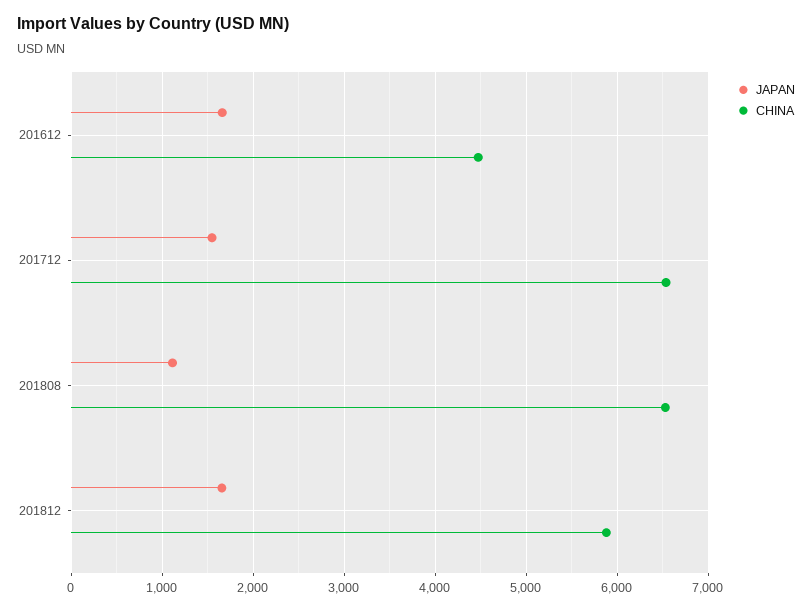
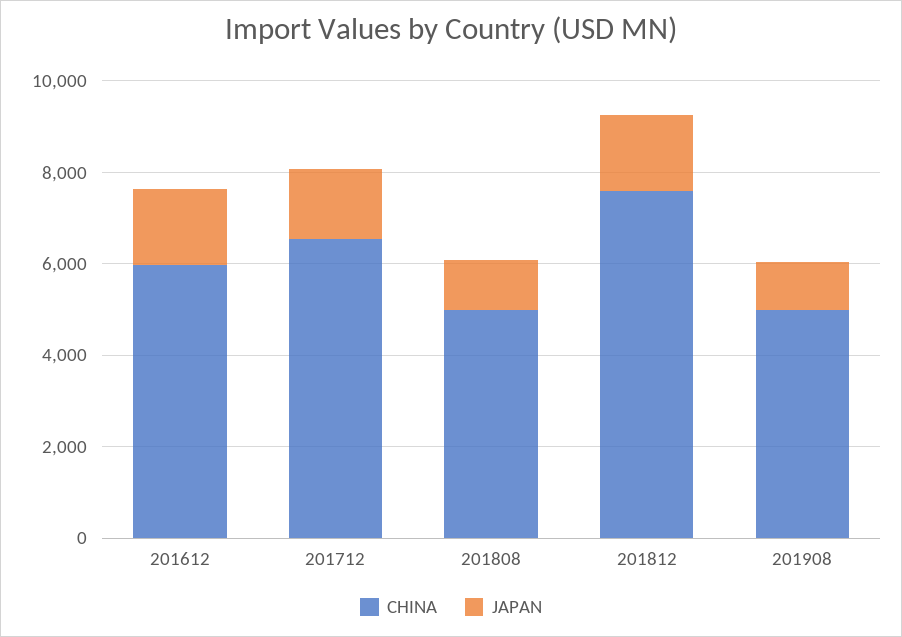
CHINA, 201612: 4500 -> 6000
CHINA, 201808: 6500 -> 5000
CHINA, 201812: 5900 -> 7500
CHINA, 201908: none -> 5000
JAPAN, 201908: none -> 1000

